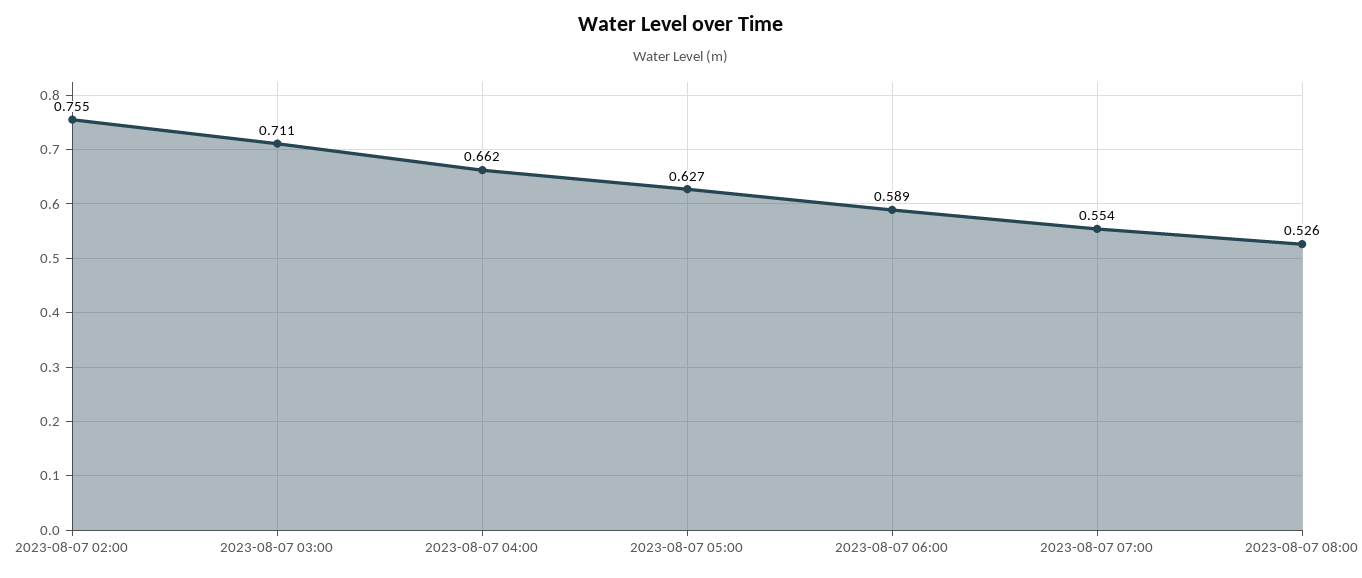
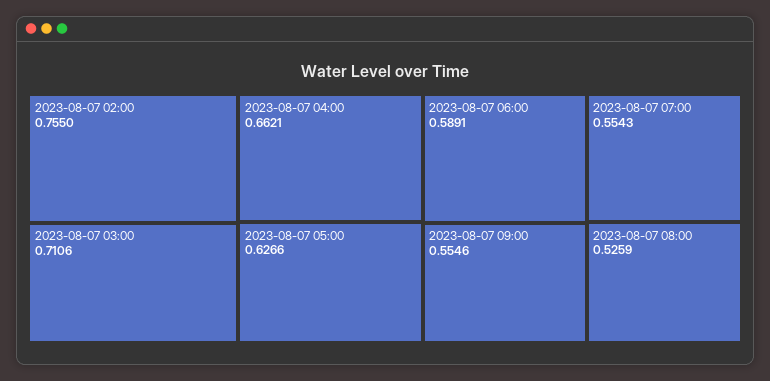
2023-08-07 09:00: none -> 0.5546

